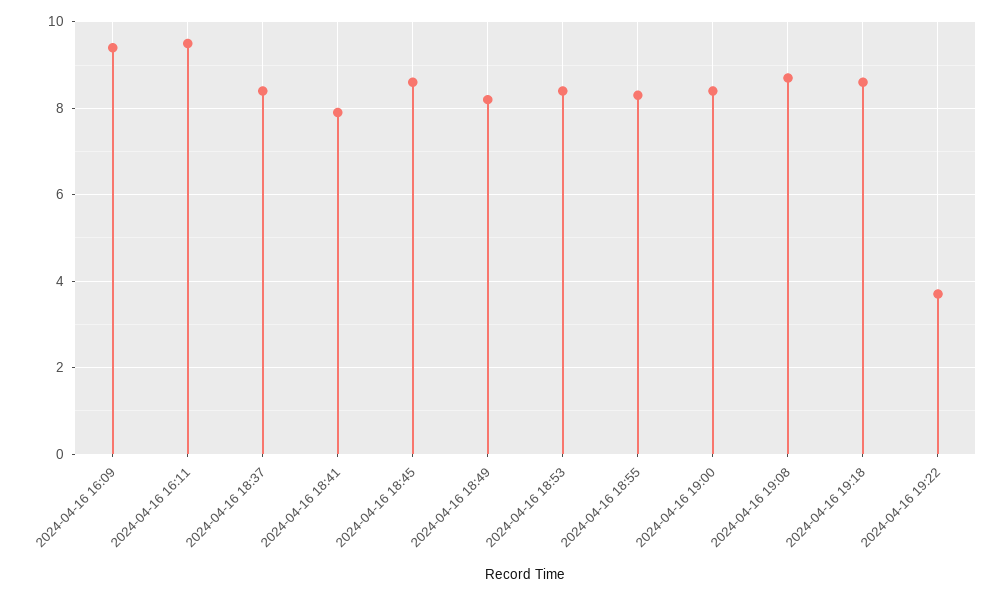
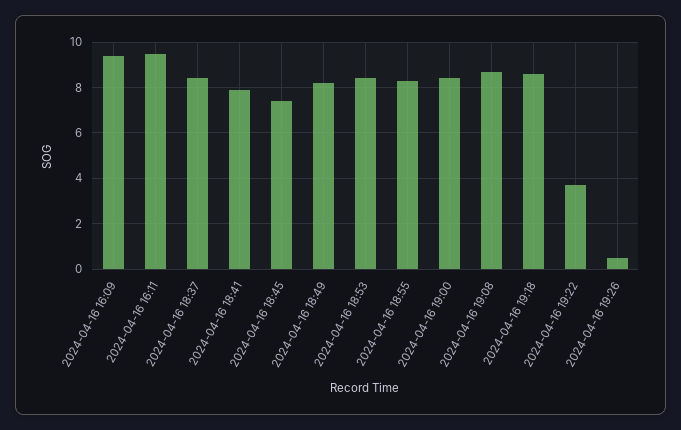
2024-04-16 18:45: 8.5 -> 7.5
2024-04-16 19:26: none -> 0.5

